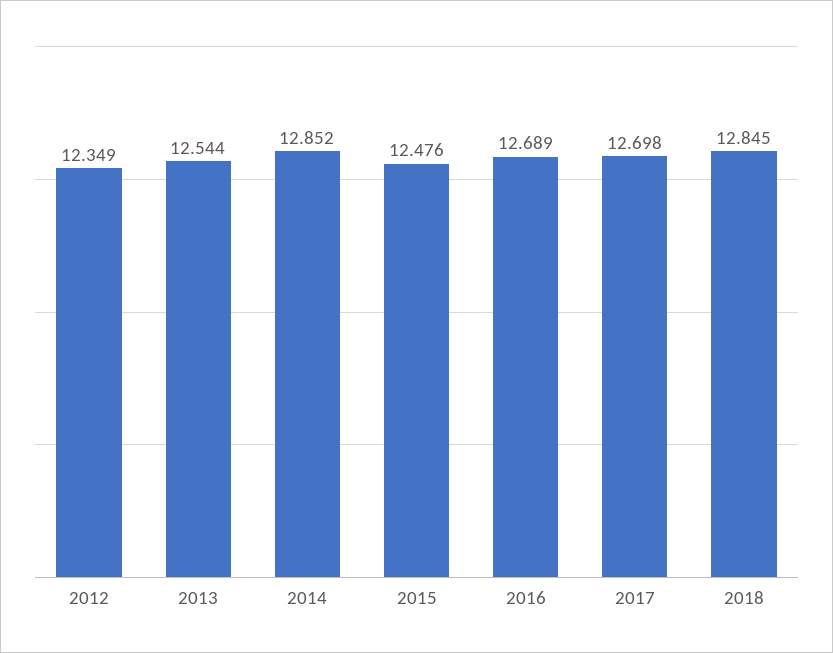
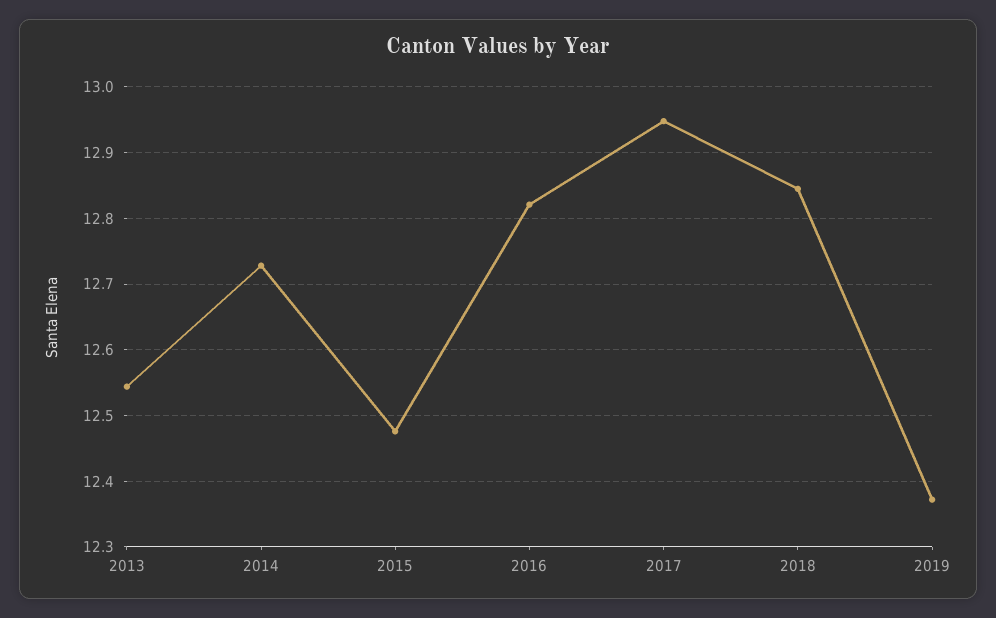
2012: 12.349 -> none
2014: 12.852 -> 12.73
2016: 12.689 -> 12.82
2017: 12.698 -> 12.95
2019: none -> 12.37

